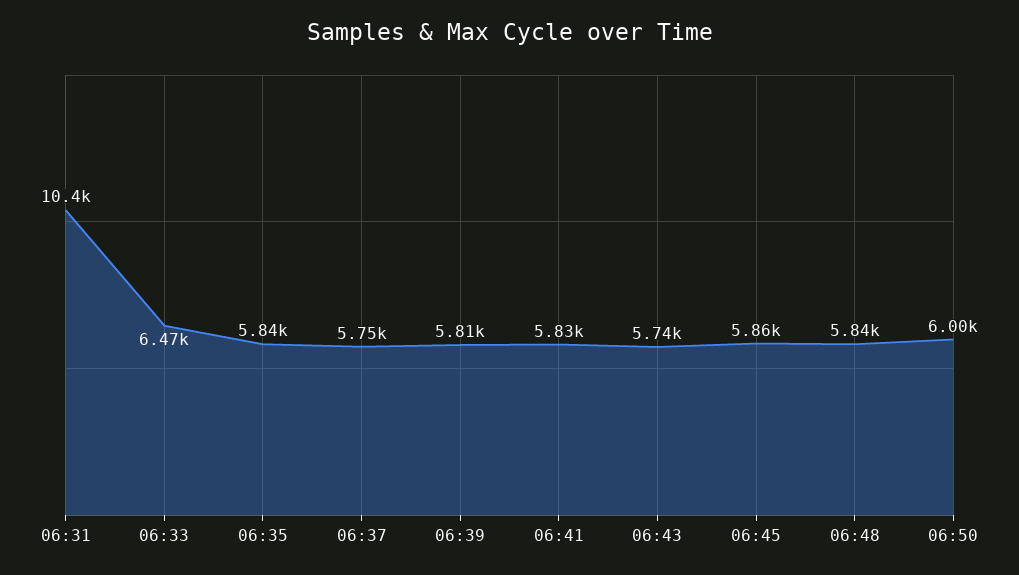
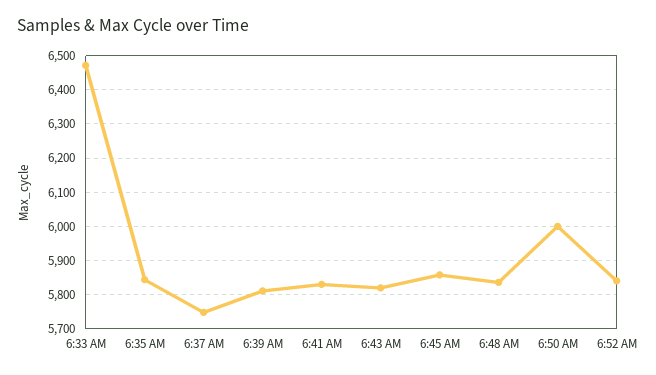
06:31: 10400 -> none
06:43: 5740 -> 5820
6:52 AM: none -> 5840

